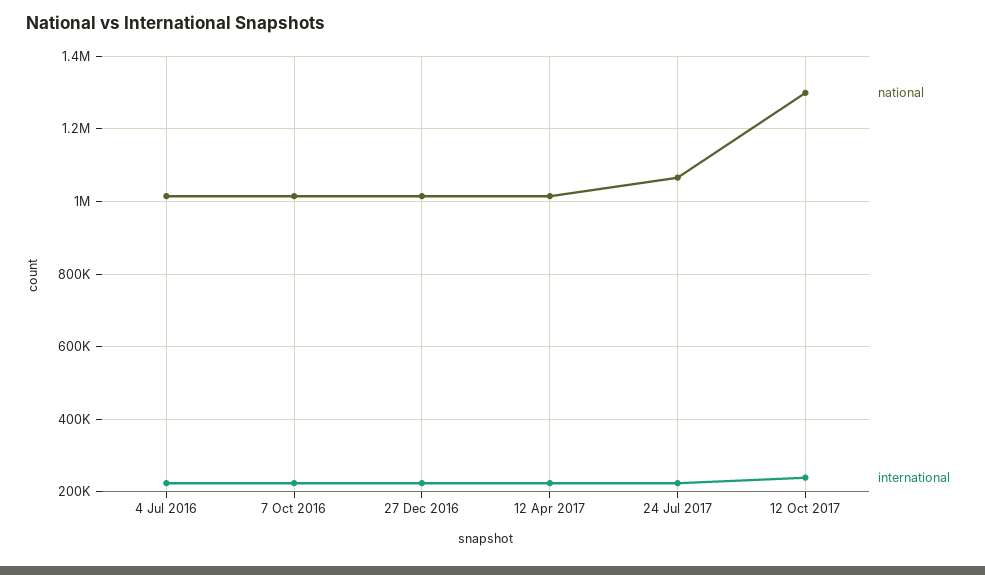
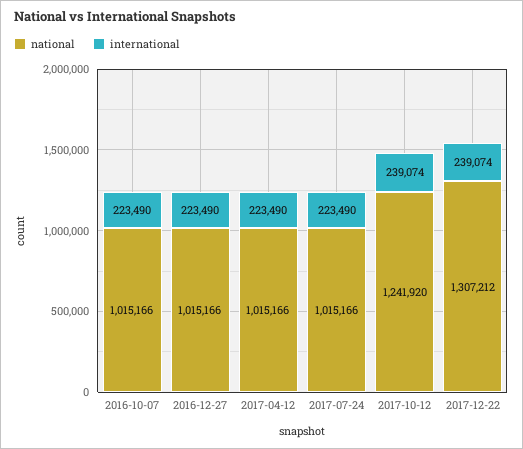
national, 4 Jul 2016: 1020000 -> none
international, 4 Jul 2016: 220000 -> none
national, 24 Jul 2017: 1060000 -> 1015166
national, 12 Oct 2017: 1300000 -> 1241920
national, 2017-12-22: none -> 1307212
international, 2017-12-22: none -> 239074

